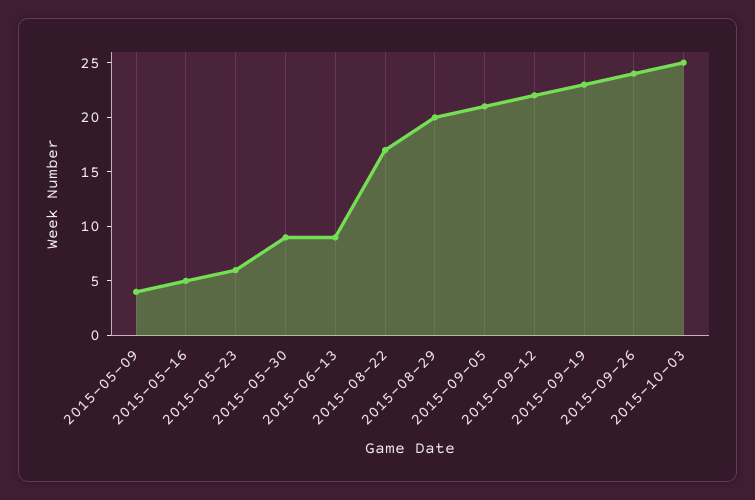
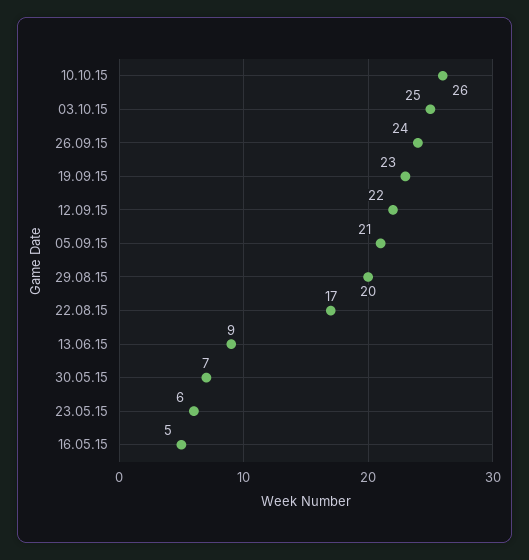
2015-05-09: 4 -> none
2015-05-30: 9 -> 7
10.10.15: none -> 26

